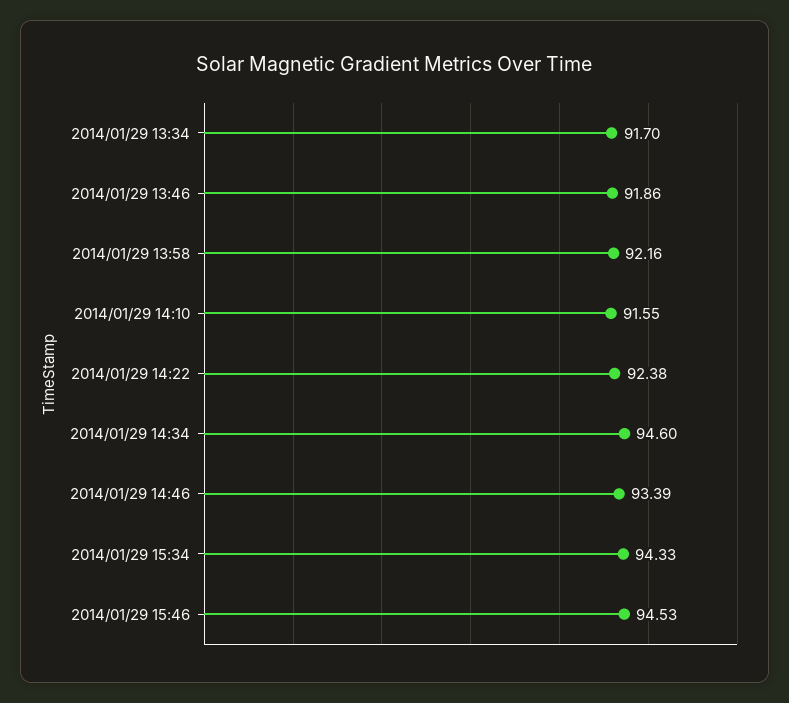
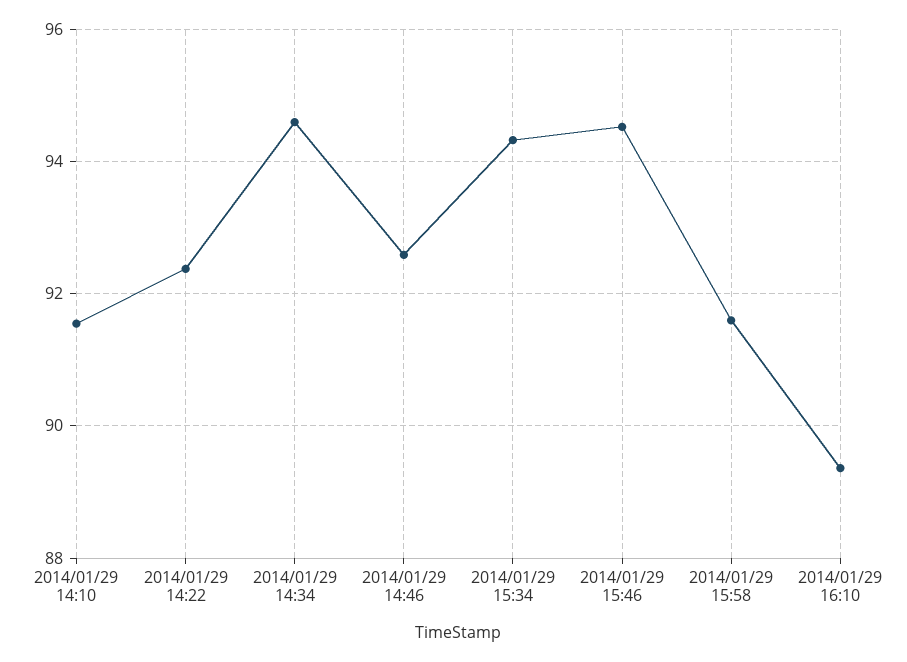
2014/01/29 13:34: 91.7 -> none
2014/01/29 13:46: 91.86 -> none
2014/01/29 13:58: 92.16 -> none
2014/01/29 14:46: 93.39 -> 92.6
2014/01/29 15:58: none -> 91.6
2014/01/29 16:10: none -> 89.4

